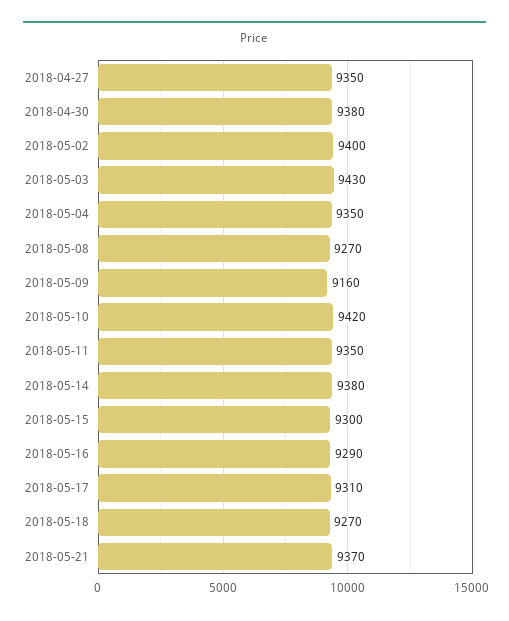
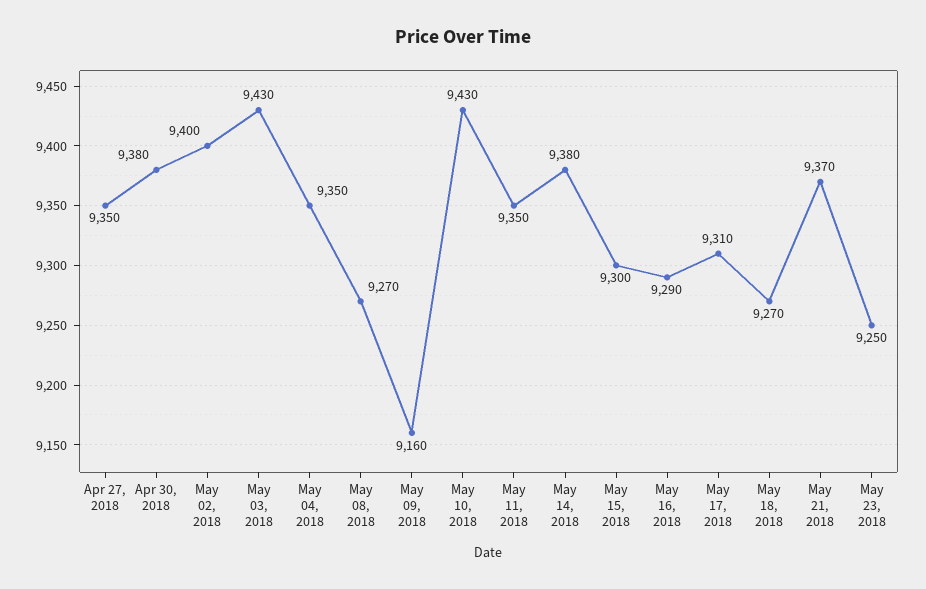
2018-05-10: 9420 -> 9430
May 23, 2018: none -> 9250

